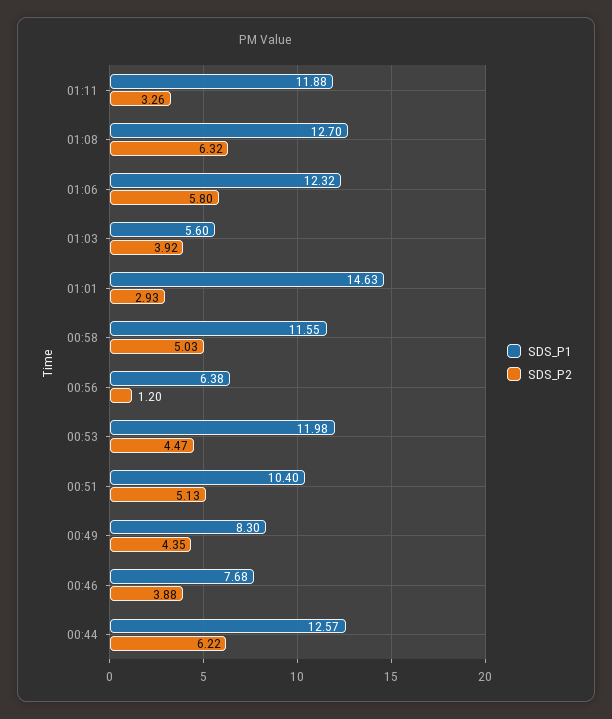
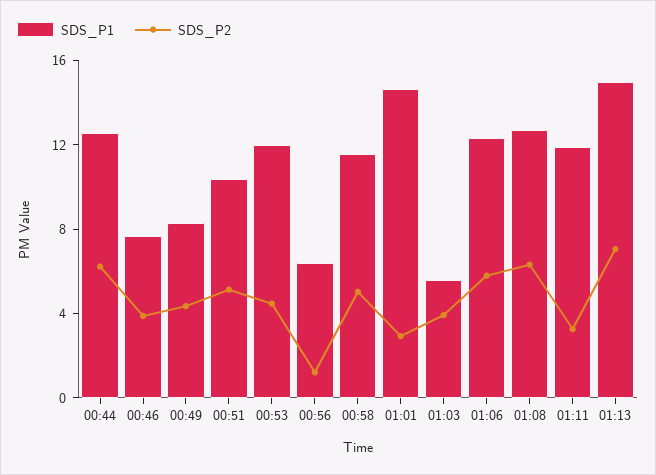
SDS_P1, 01:13: none -> 15
SDS_P2, 01:13: none -> 7

